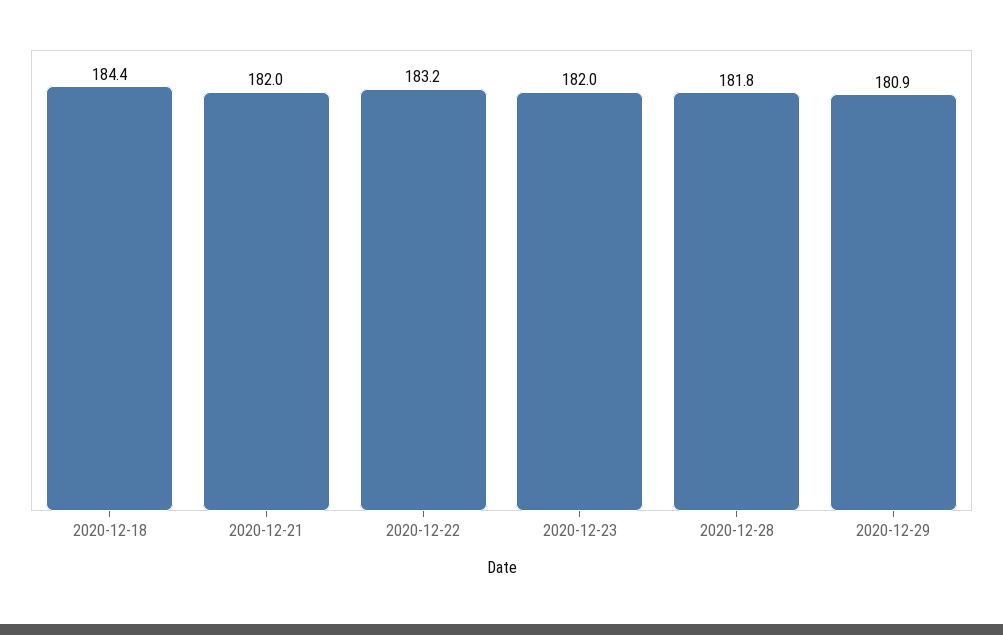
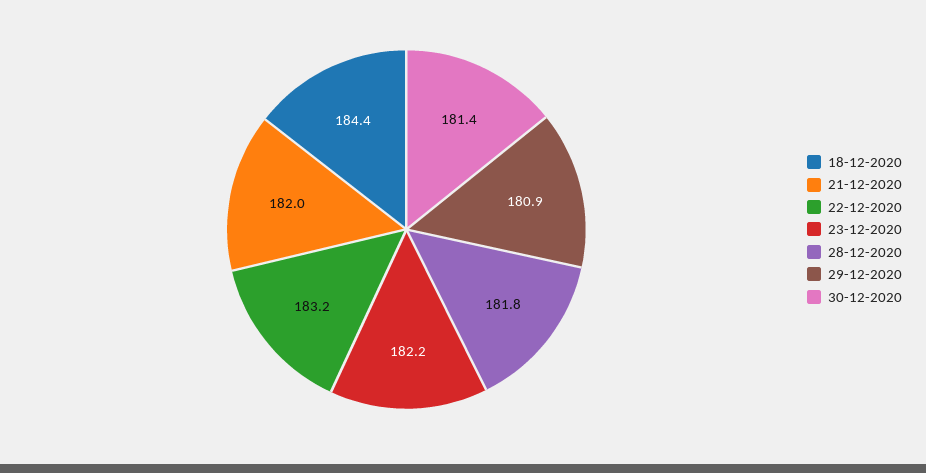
2020-12-23: 182 -> 182.2
30-12-2020: none -> 181.4

